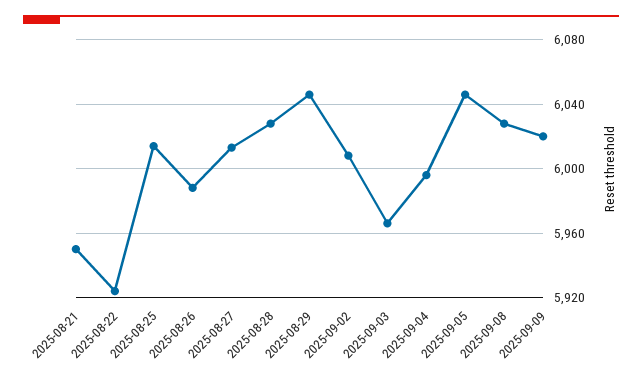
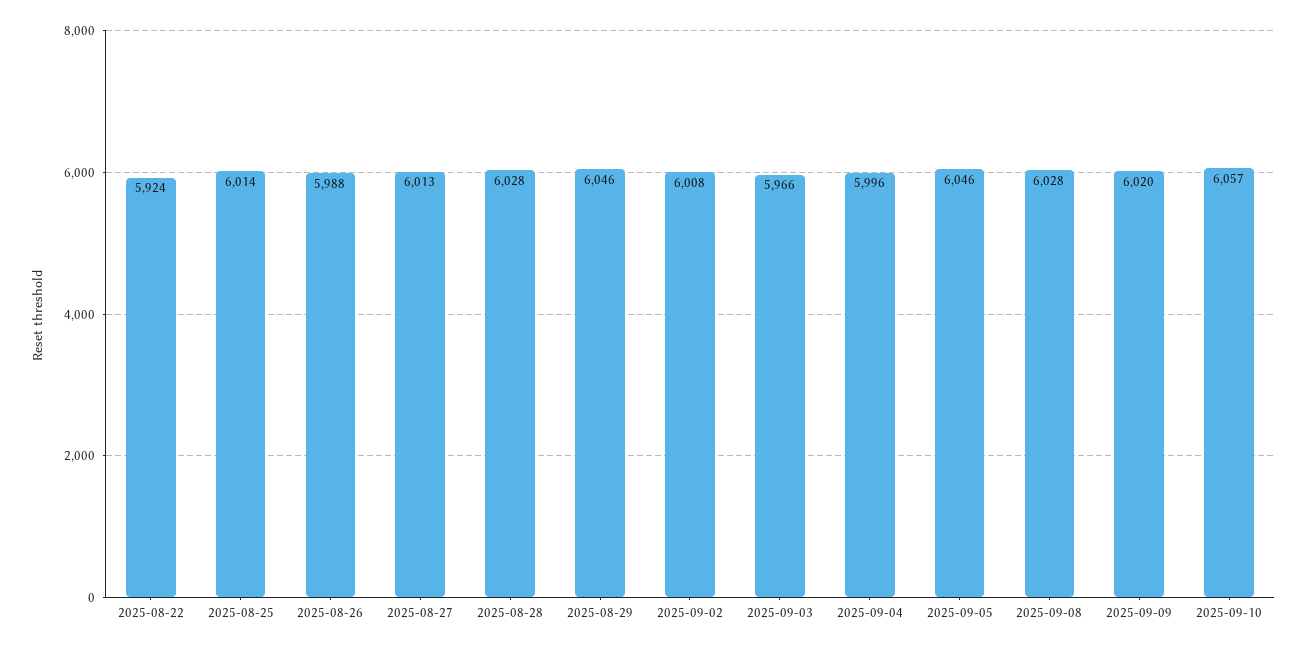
2025-08-21: 5950 -> none
2025-09-10: none -> 6057

